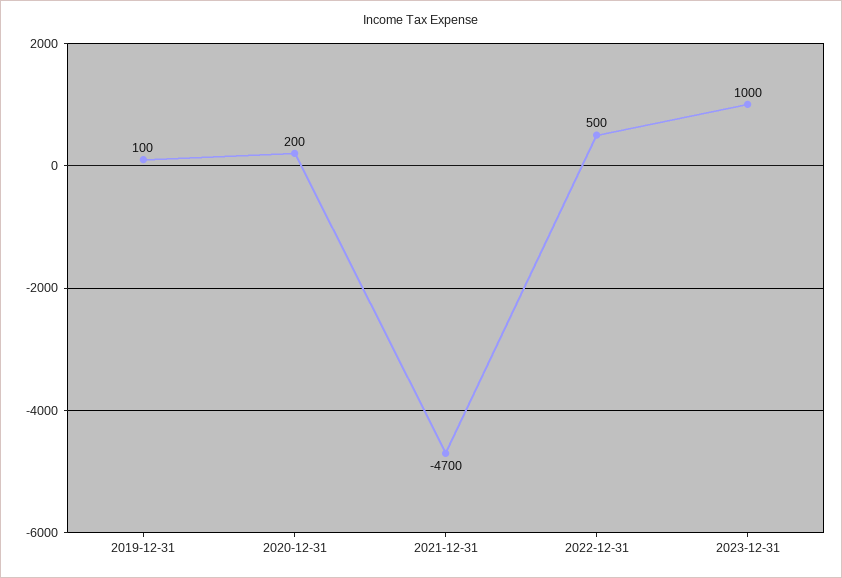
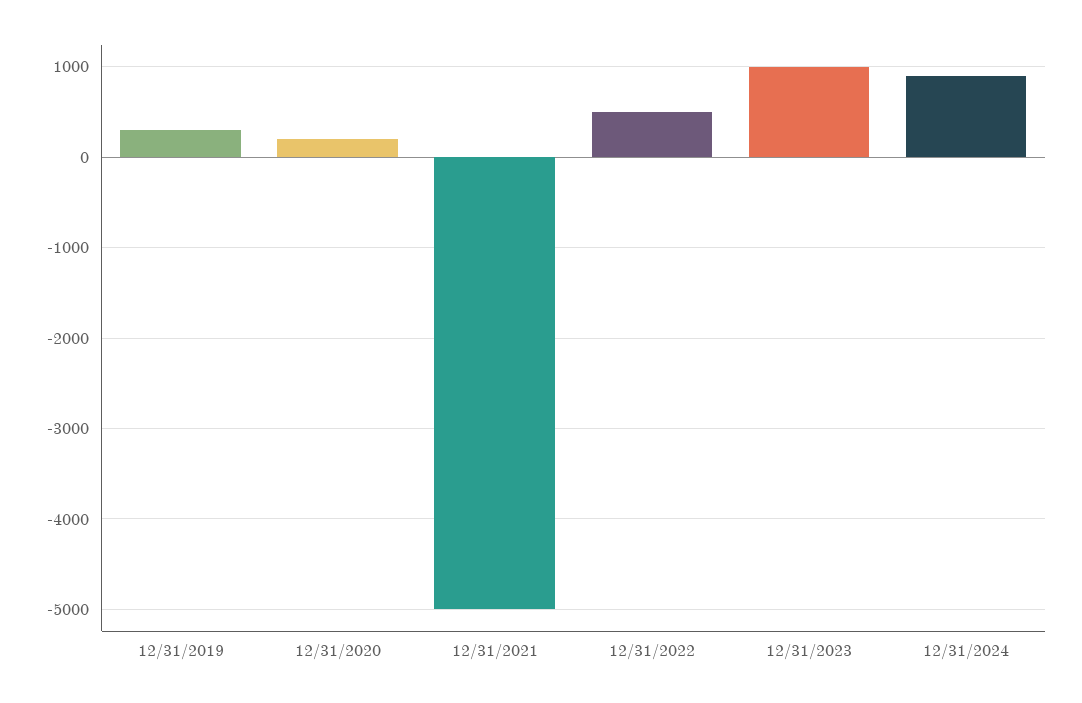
2019-12-31: 100 -> 300
2021-12-31: -4700 -> -5000
12/31/2024: none -> 900

